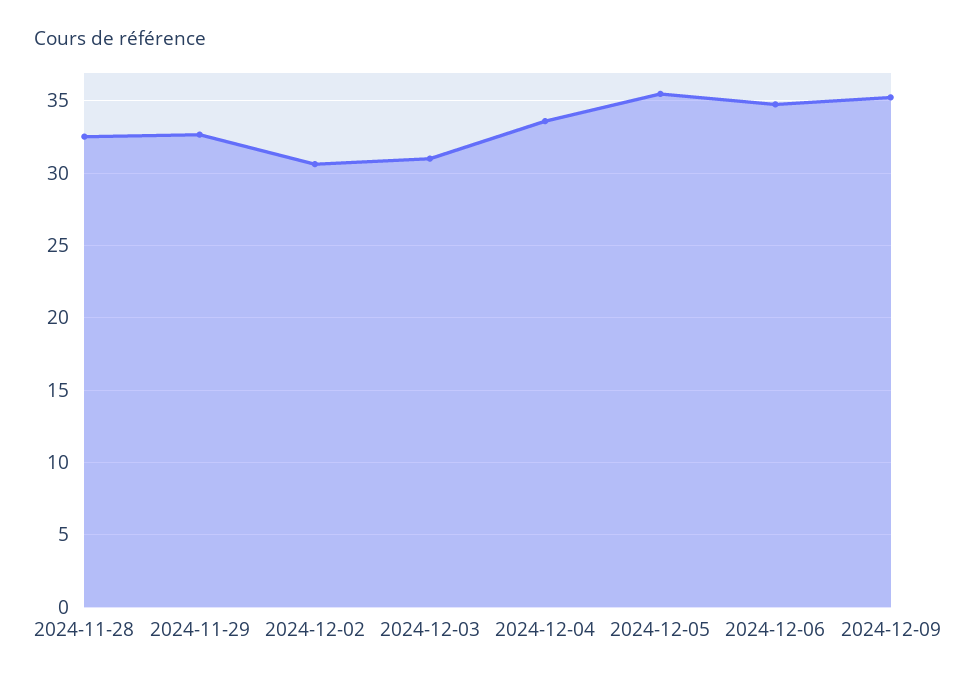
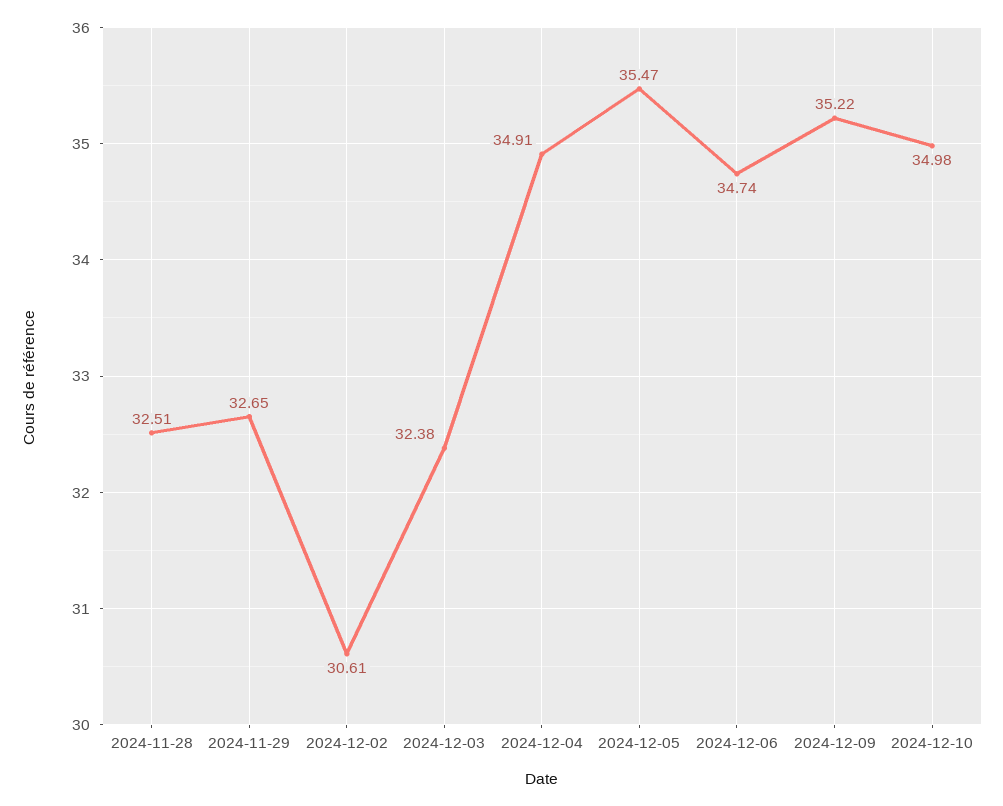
2024-12-03: 31 -> 32.38
2024-12-04: 33.5 -> 34.91
2024-12-10: none -> 34.98

